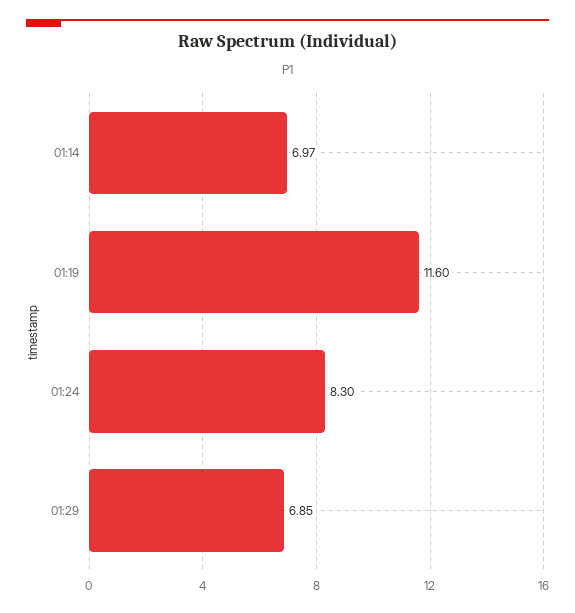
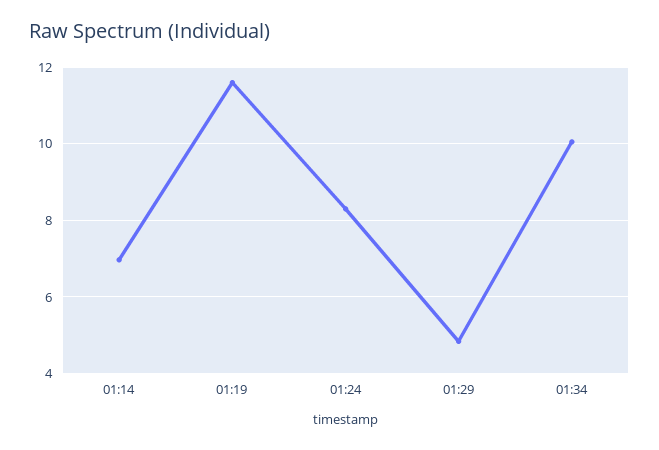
01:29: 6.85 -> 4.8
01:34: none -> 10

